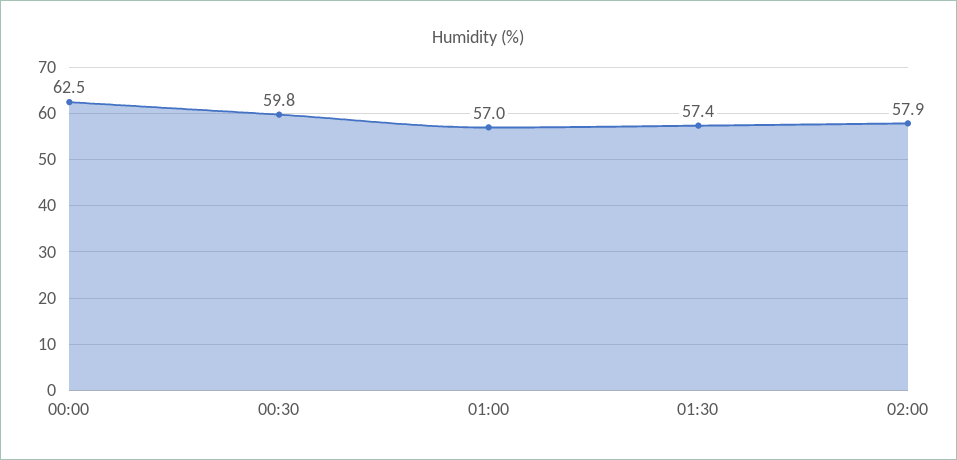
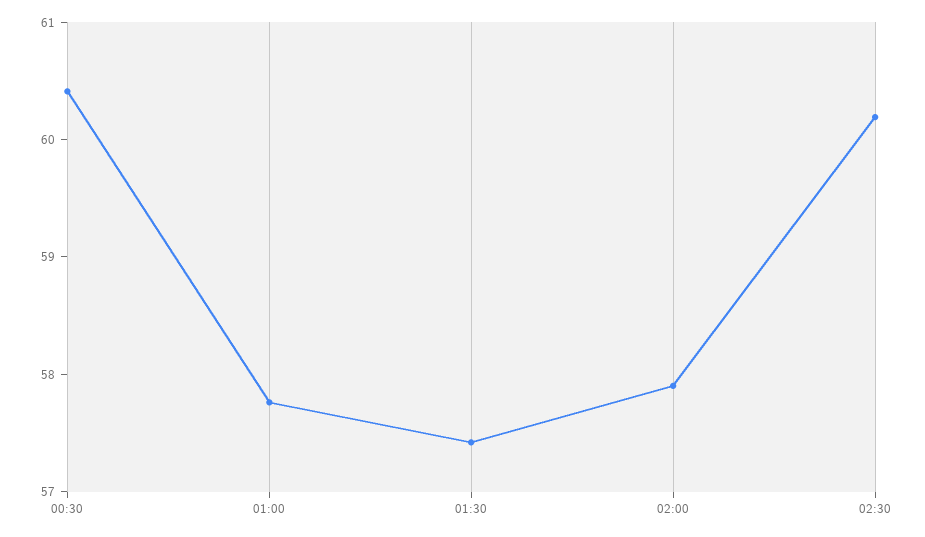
00:00: 62.5 -> none
00:30: 59.8 -> 60.4
01:00: 57 -> 57.8
02:30: none -> 60.2

